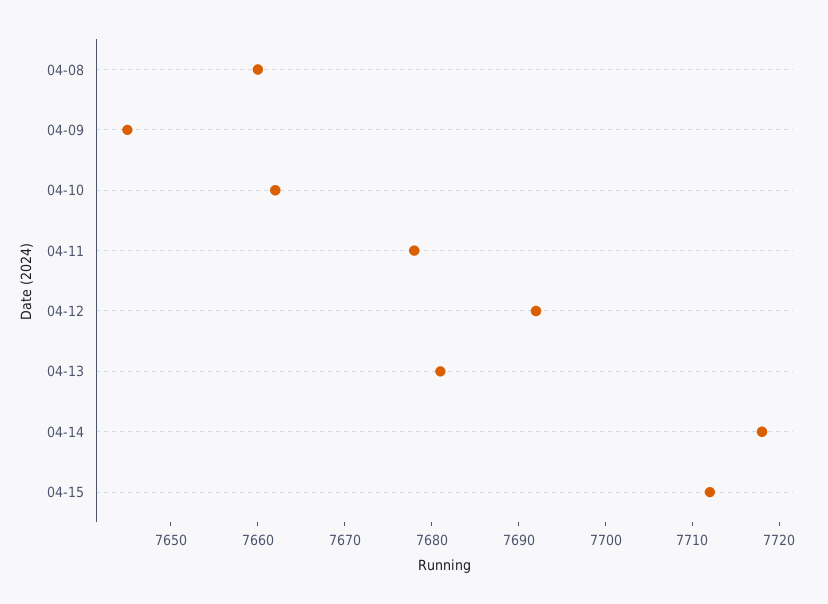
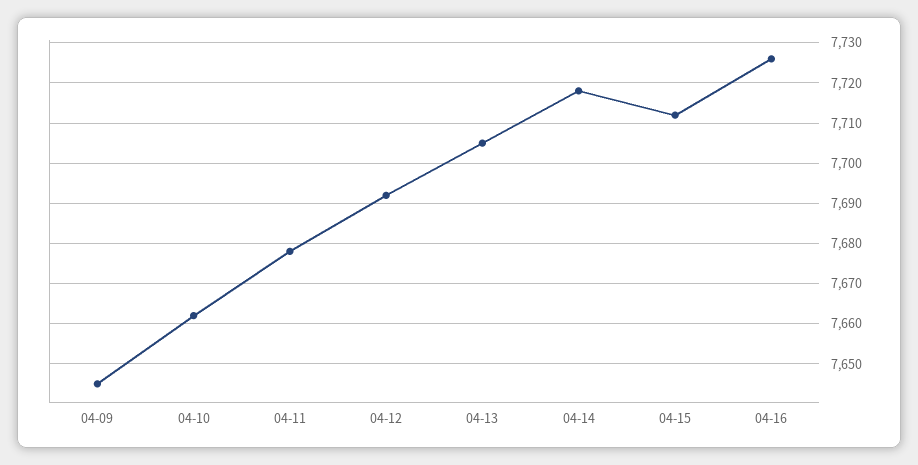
04-08: 7660 -> none
04-13: 7681 -> 7705
04-16: none -> 7725

